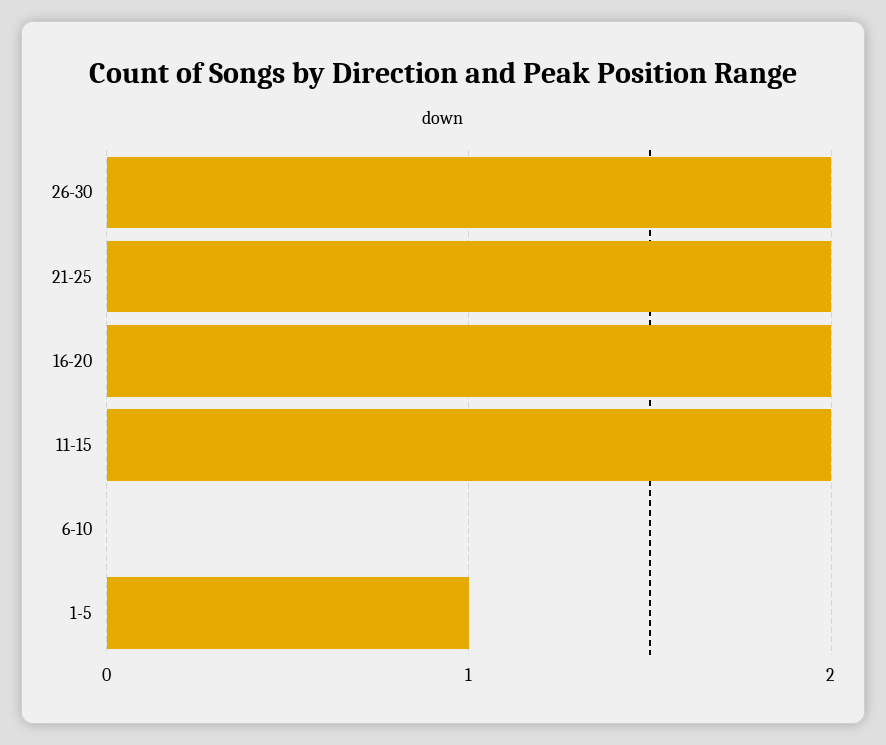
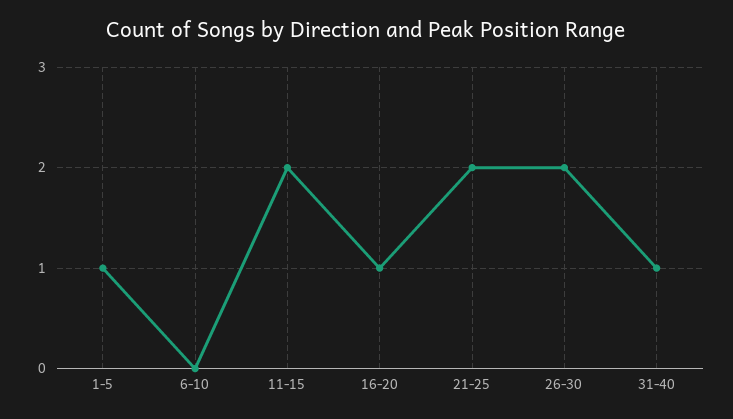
16-20: 2 -> 1
31-40: none -> 1

